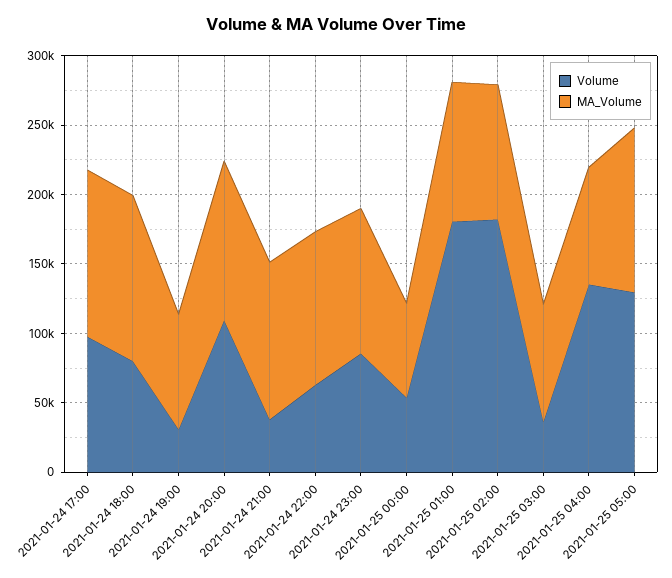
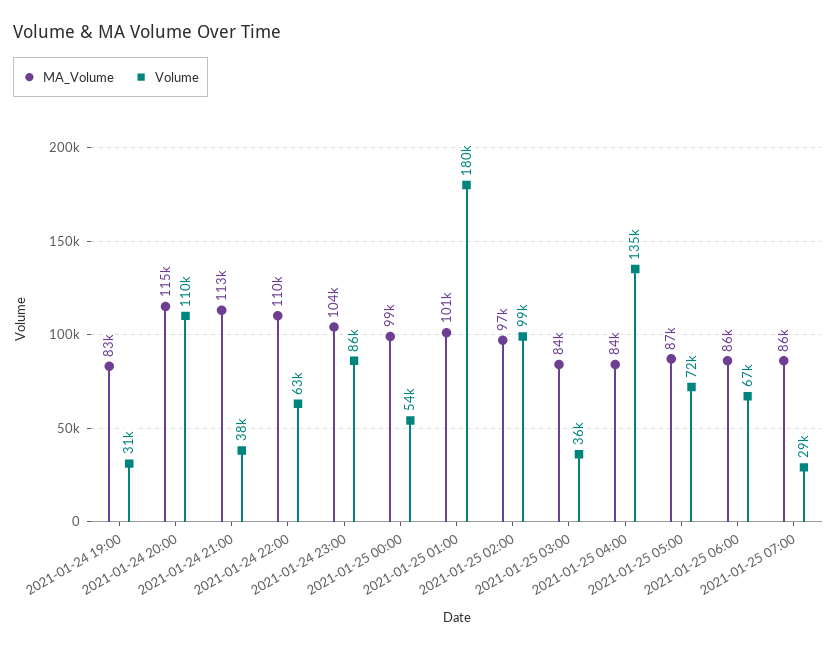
Volume, 2021-01-24 17:00: 100000 -> none
MA_Volume, 2021-01-24 17:00: 120000 -> none
Volume, 2021-01-24 18:00: 80000 -> none
MA_Volume, 2021-01-24 18:00: 120000 -> none
MA_Volume, 2021-01-25 00:00: 70000 -> 99000
Volume, 2021-01-25 02:00: 180000 -> 99000
Volume, 2021-01-25 05:00: 130000 -> 72000
MA_Volume, 2021-01-25 05:00: 120000 -> 87000
MA_Volume, 2021-01-25 06:00: none -> 86000
Volume, 2021-01-25 06:00: none -> 67000
MA_Volume, 2021-01-25 07:00: none -> 86000
Volume, 2021-01-25 07:00: none -> 29000

